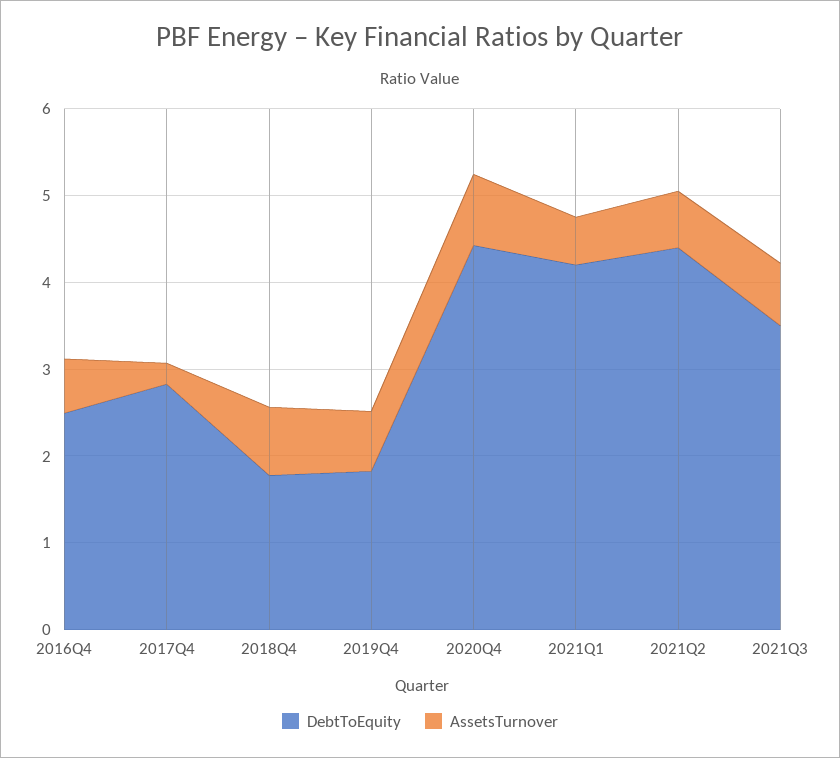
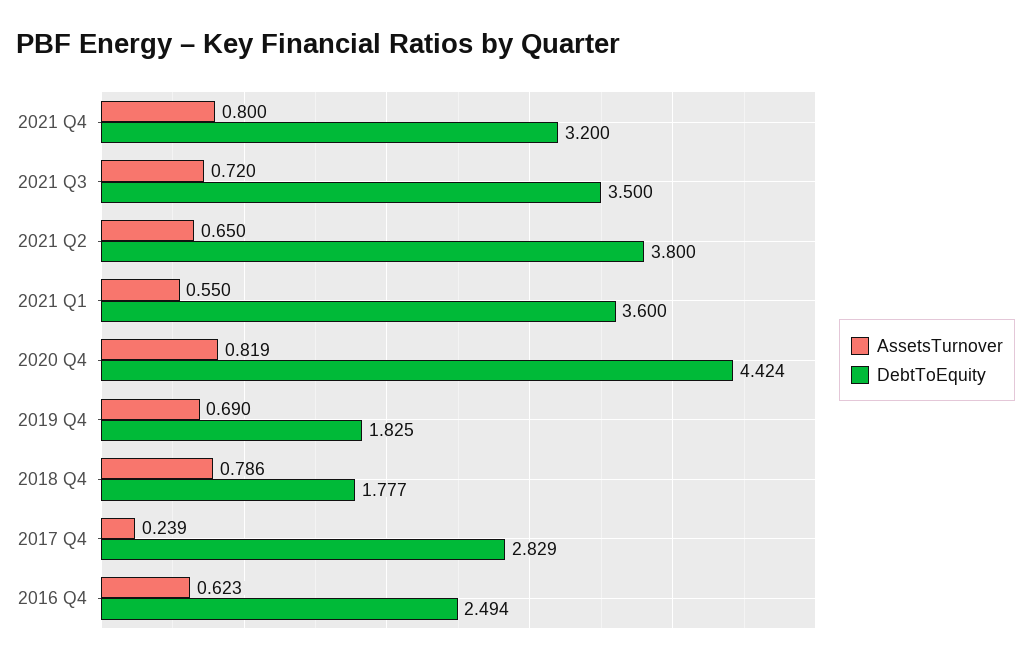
DebtToEquity, 2021Q1: 4.2 -> 3.6
DebtToEquity, 2021Q2: 4.4 -> 3.8
AssetsTurnover, 2021 Q4: none -> 0.8
DebtToEquity, 2021 Q4: none -> 3.2

